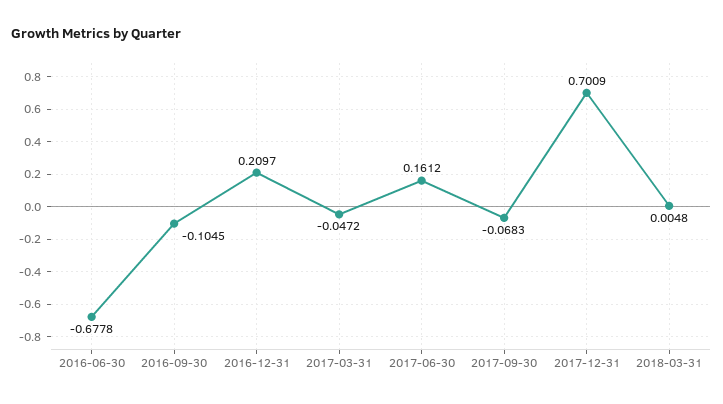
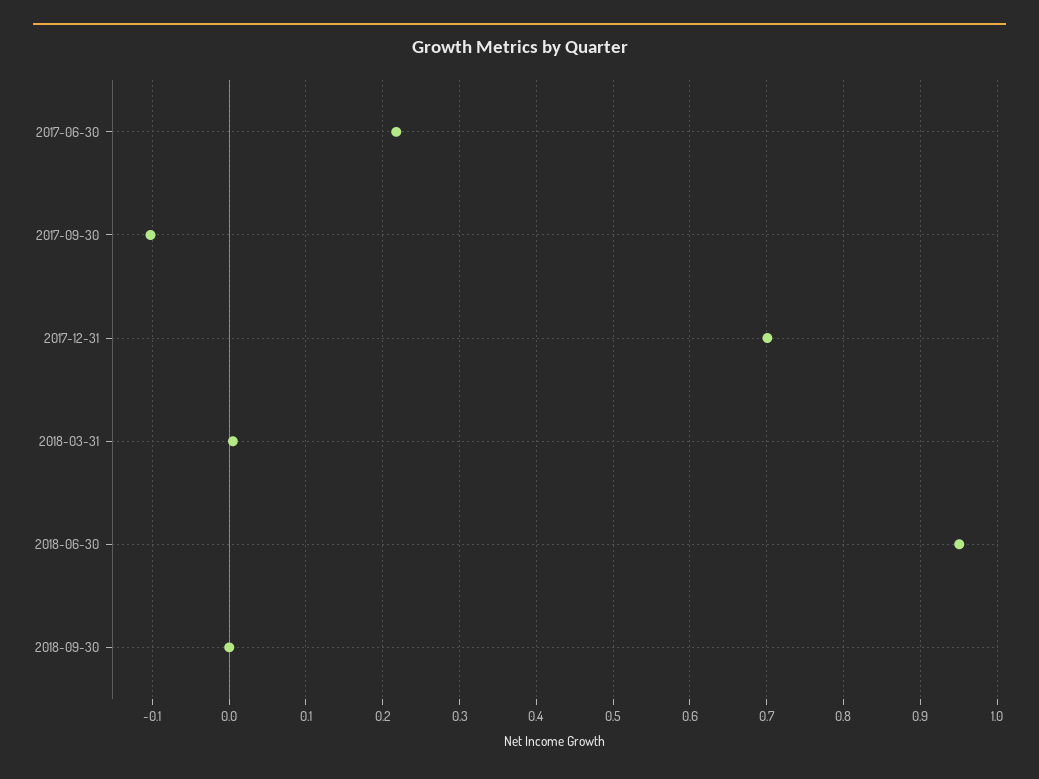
2016-06-30: -0.6778 -> none
2016-09-30: -0.1045 -> none
2016-12-31: 0.2097 -> none
2017-03-31: -0.0472 -> none
2017-06-30: 0.1612 -> 0.22
2017-09-30: -0.0683 -> -0.1
2018-06-30: none -> 0.95
2018-09-30: none -> 0

